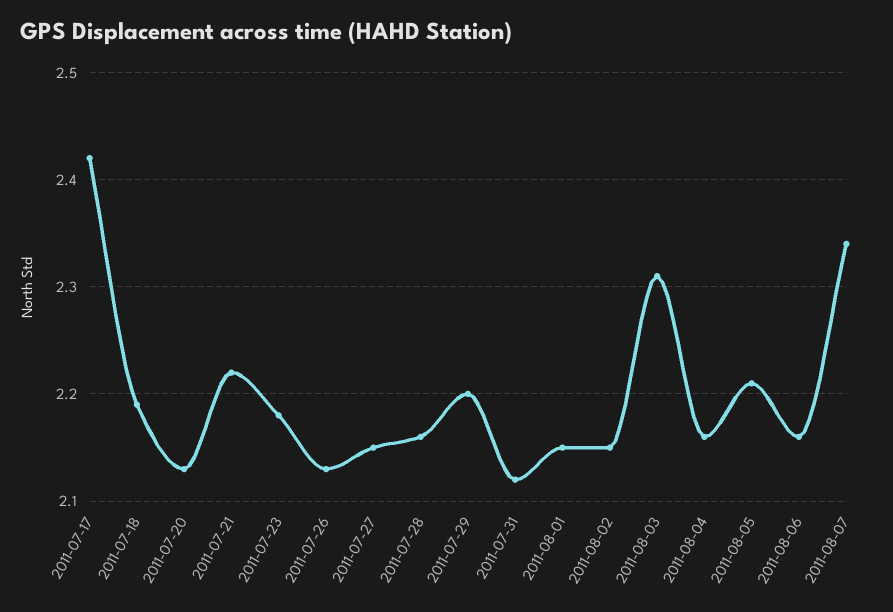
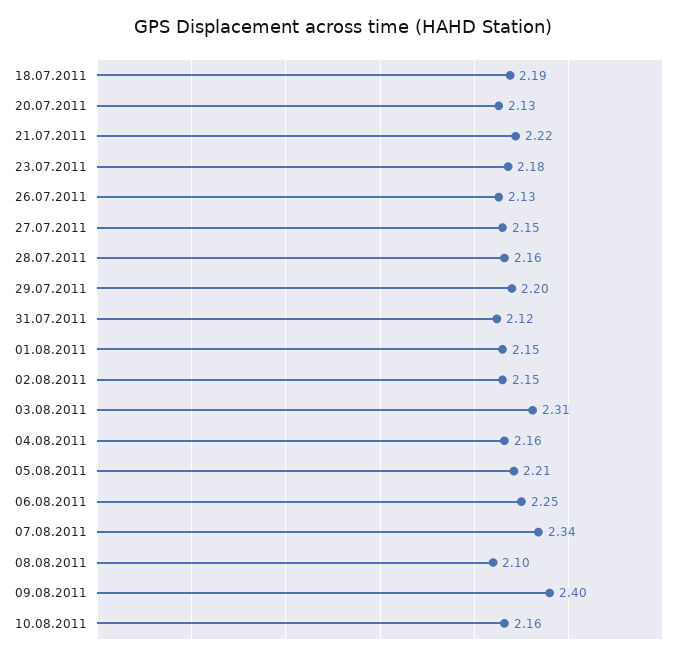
2011-07-17: 2.42 -> none
2011-08-06: 2.16 -> 2.25
08.08.2011: none -> 2.1
09.08.2011: none -> 2.4
10.08.2011: none -> 2.16

